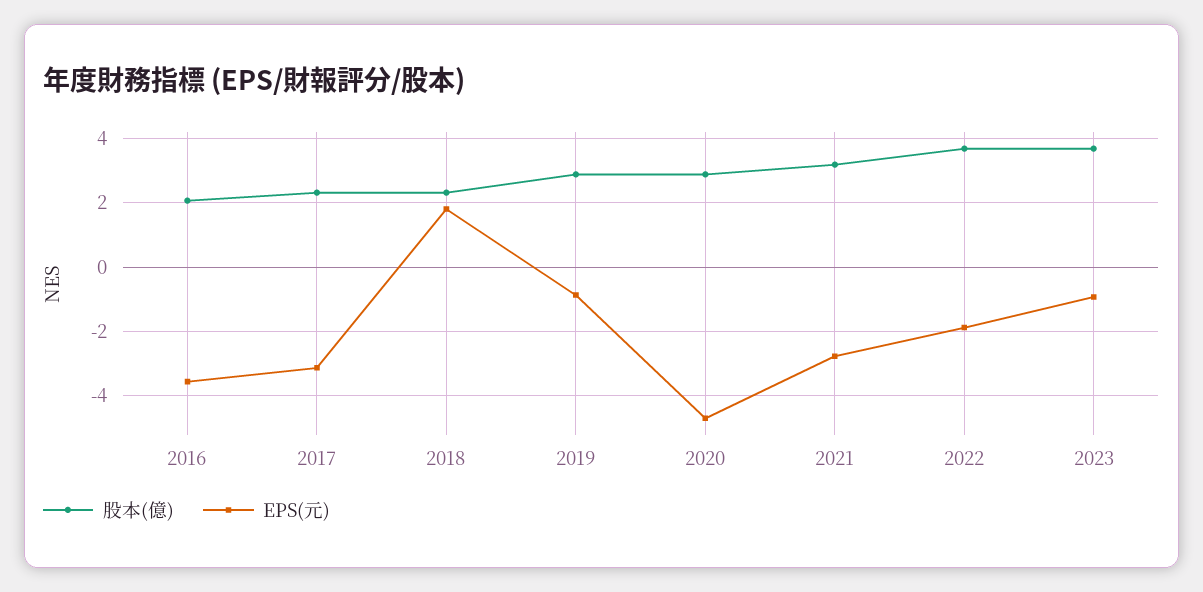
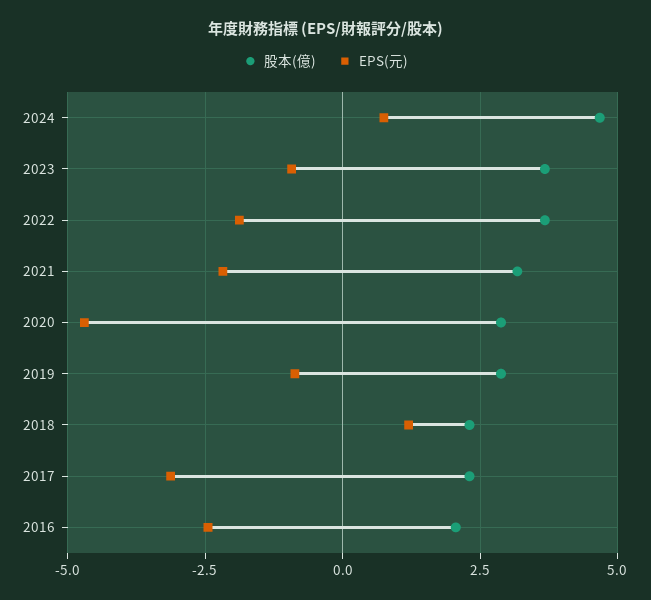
EPS(元), 2016: -3.6 -> -2.5
EPS(元), 2018: 1.8 -> 1.25
EPS(元), 2021: -2.8 -> -2.25
股本(億), 2024: none -> 4.75
EPS(元), 2024: none -> 0.75

